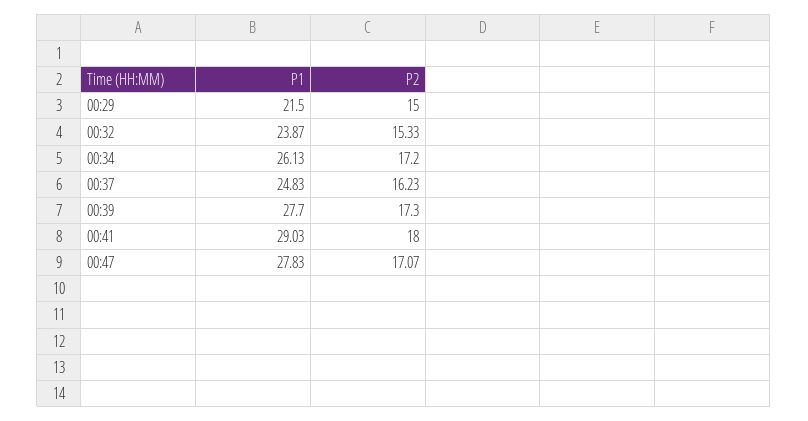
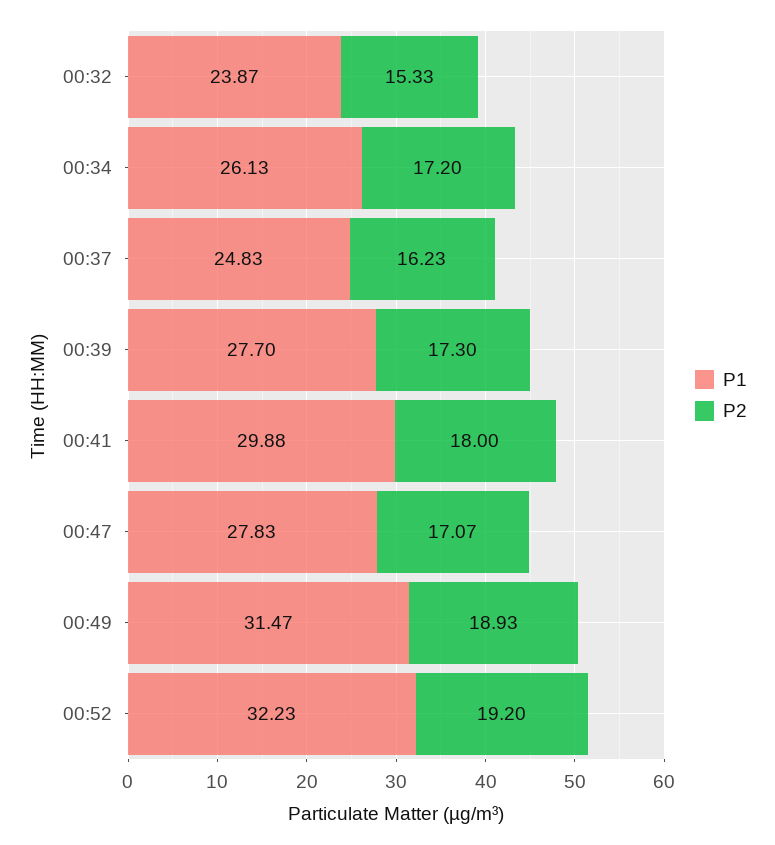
P1, 00:29: 21.5 -> none
P2, 00:29: 15 -> none
P1, 00:41: 29.03 -> 29.88
P1, 00:49: none -> 31.47
P2, 00:49: none -> 18.93
P1, 00:52: none -> 32.23
P2, 00:52: none -> 19.2

